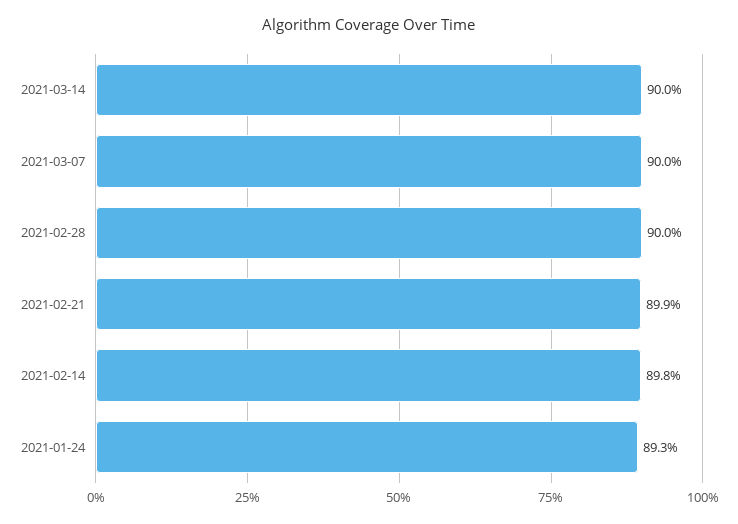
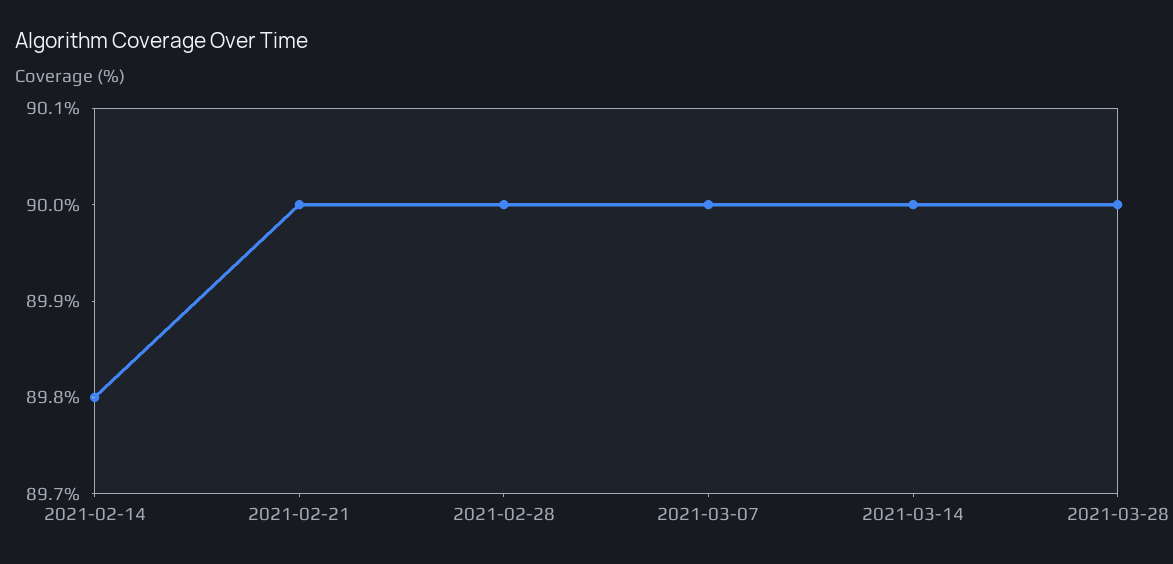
2021-02-21: 89.9 -> 90
2021-01-24: 89.3 -> none
2021-03-28: none -> 90

